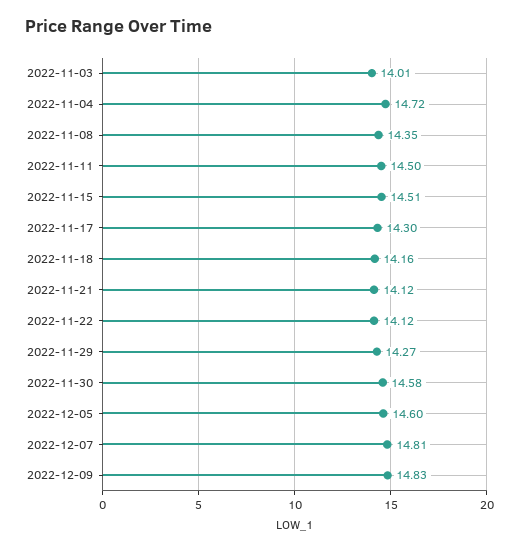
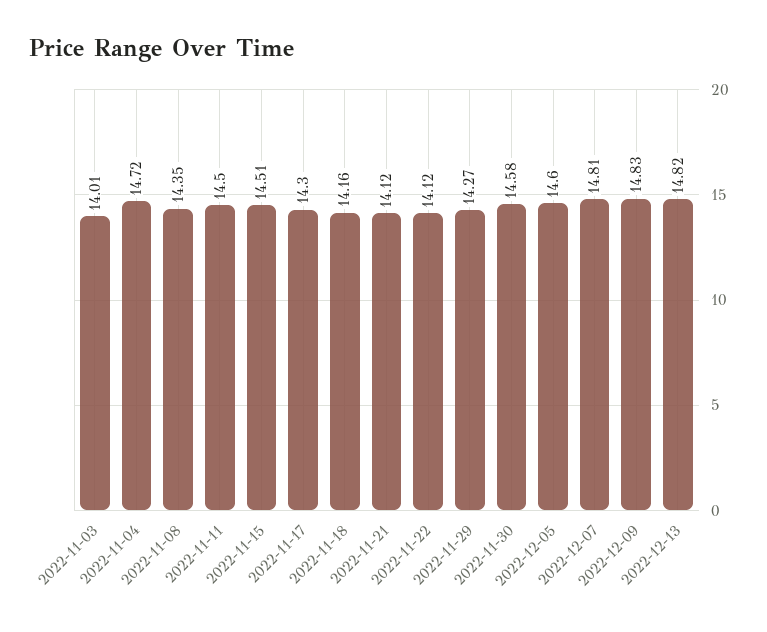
2022-12-13: none -> 14.82

